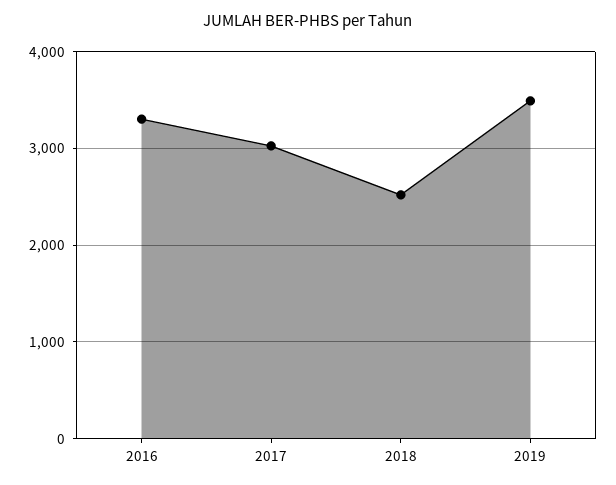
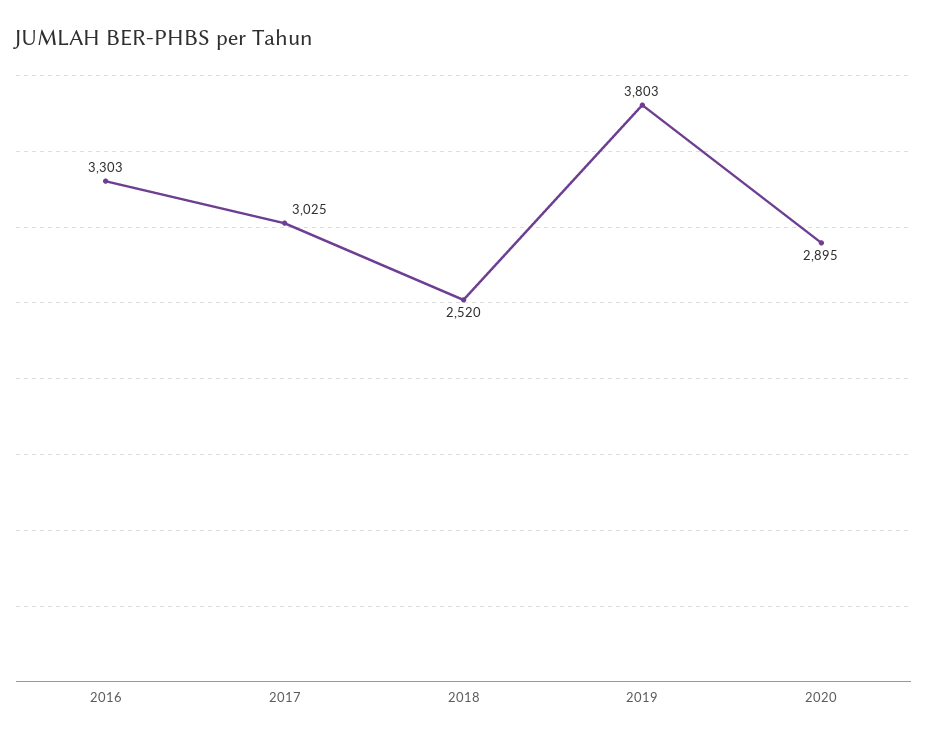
2019: 3500 -> 3803
2020: none -> 2895

